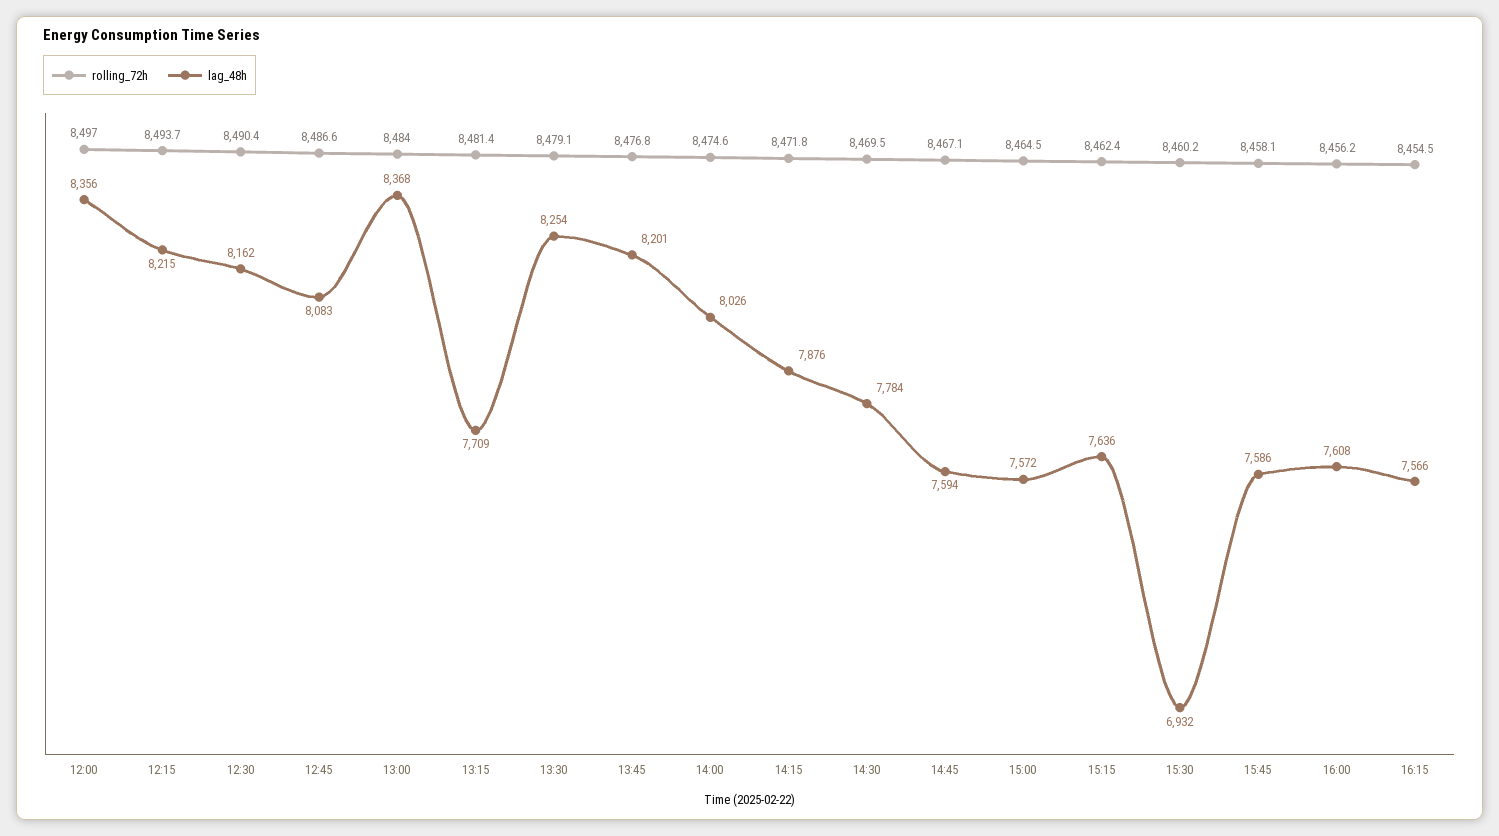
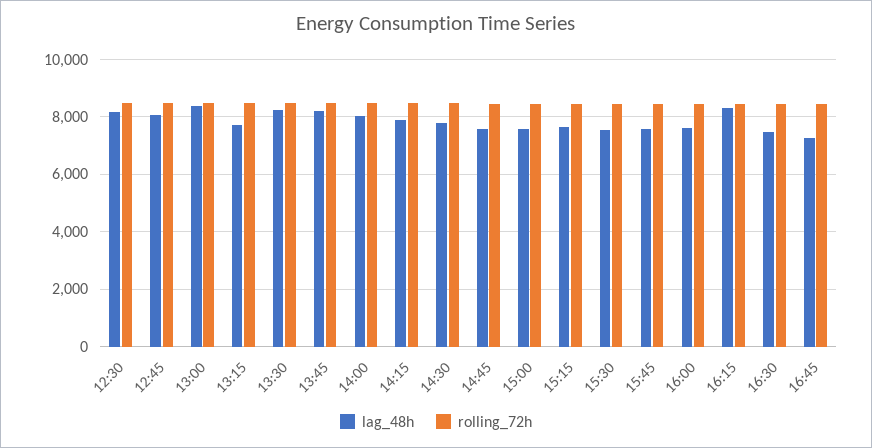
rolling_72h, 12:00: 8497 -> none
lag_48h, 12:00: 8356 -> none
rolling_72h, 12:15: 8493.7 -> none
lag_48h, 12:15: 8215 -> none
lag_48h, 15:30: 6932 -> 7500
lag_48h, 16:15: 7566 -> 8250
lag_48h, 16:30: none -> 7500
rolling_72h, 16:30: none -> 8500
lag_48h, 16:45: none -> 7250
rolling_72h, 16:45: none -> 8500

